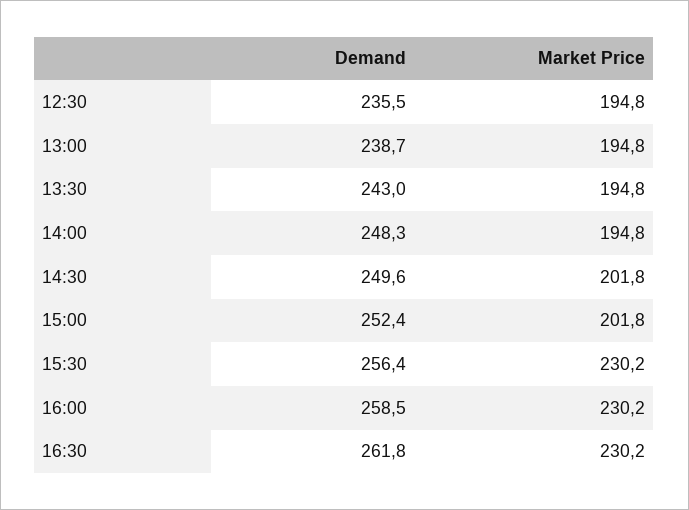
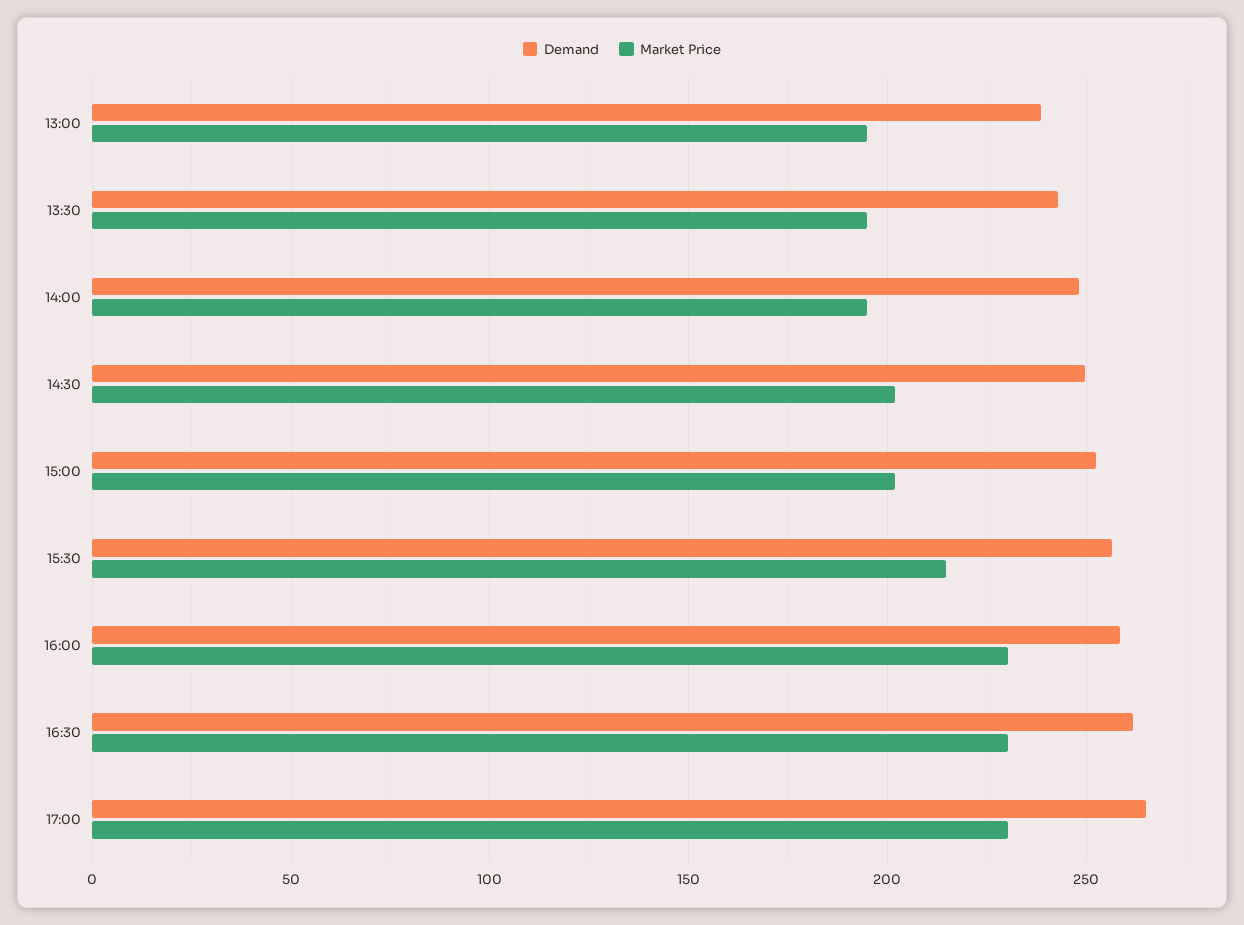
Demand, 12:30: 235.5 -> none
Market Price, 12:30: 194.8 -> none
Market Price, 15:30: 230.2 -> 215
Demand, 17:00: none -> 265
Market Price, 17:00: none -> 230

